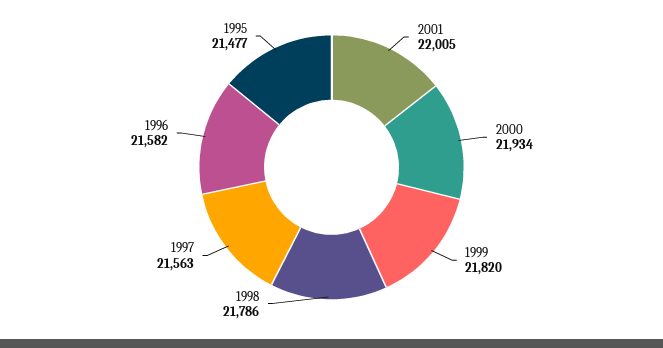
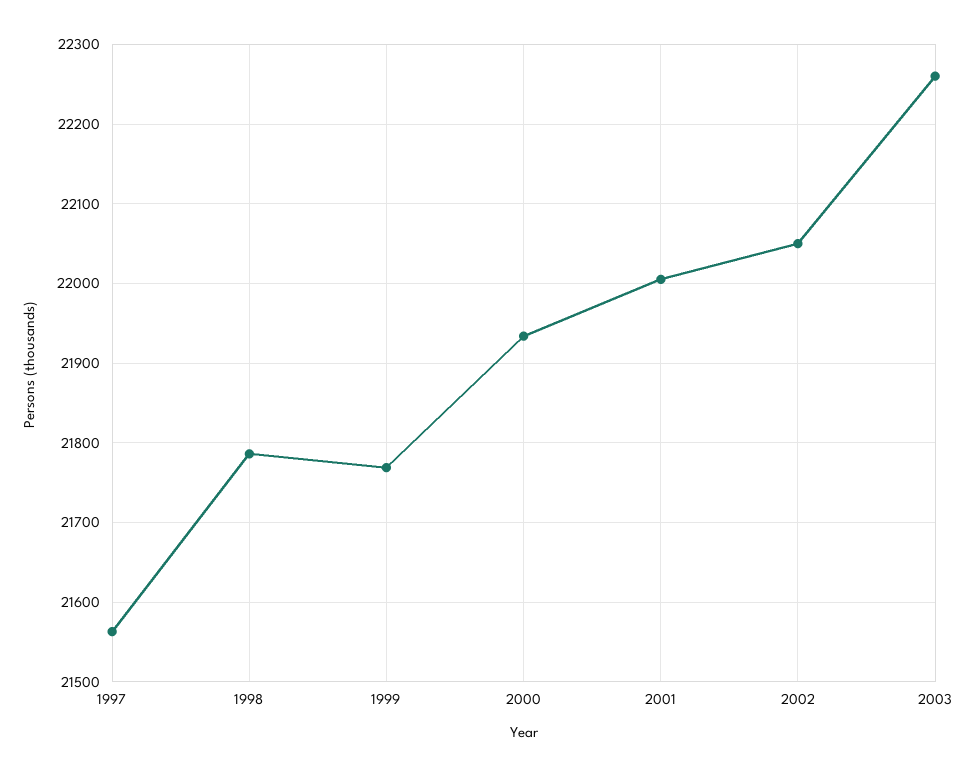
1999: 21820 -> 21770
1996: 21582 -> none
1995: 21477 -> none
2002: none -> 22050
2003: none -> 22260

